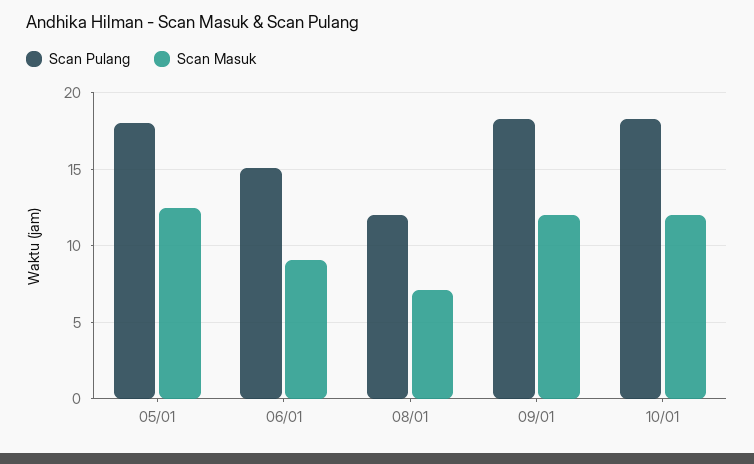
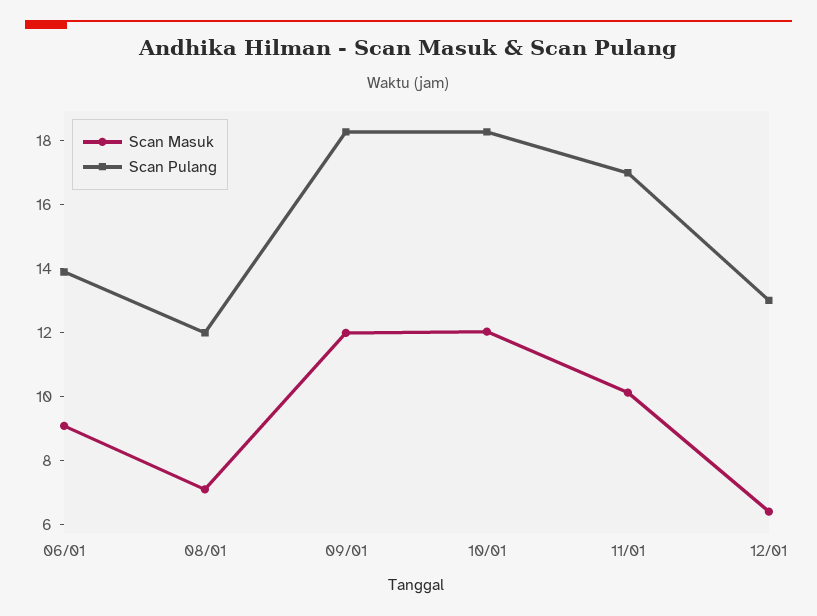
Scan Pulang, 05/01: 18 -> none
Scan Masuk, 05/01: 12.5 -> none
Scan Pulang, 06/01: 15 -> 14
Scan Masuk, 11/01: none -> 10
Scan Pulang, 11/01: none -> 17
Scan Masuk, 12/01: none -> 6.5
Scan Pulang, 12/01: none -> 13

